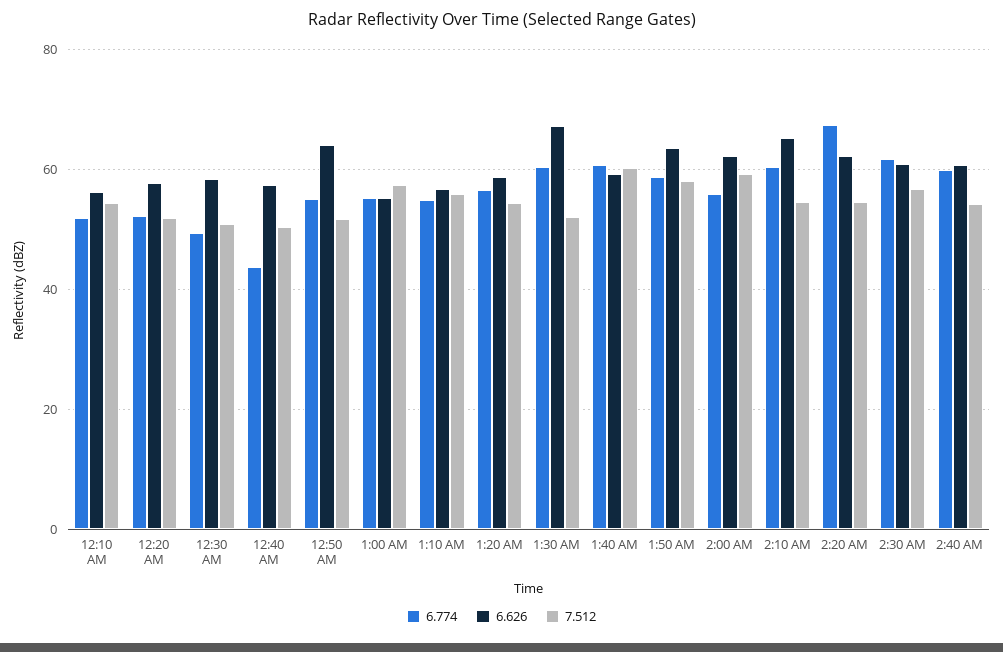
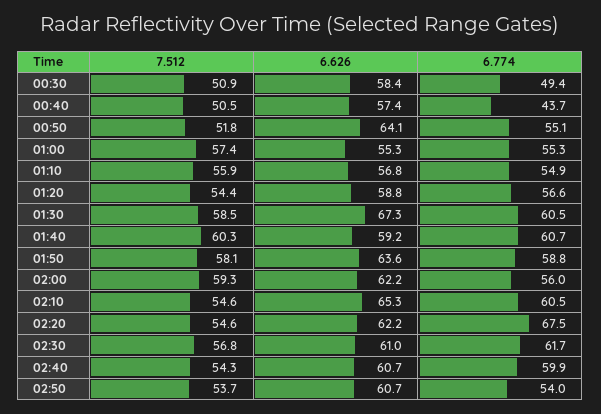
6.774, 12:10 AM: 52 -> none
6.626, 12:10 AM: 56 -> none
7.512, 12:10 AM: 54 -> none
6.774, 12:20 AM: 52 -> none
6.626, 12:20 AM: 58 -> none
7.512, 12:20 AM: 52 -> none
7.512, 1:30 AM: 52 -> 58.5
7.512, 02:50: none -> 53.7
6.626, 02:50: none -> 60.7
6.774, 02:50: none -> 54

